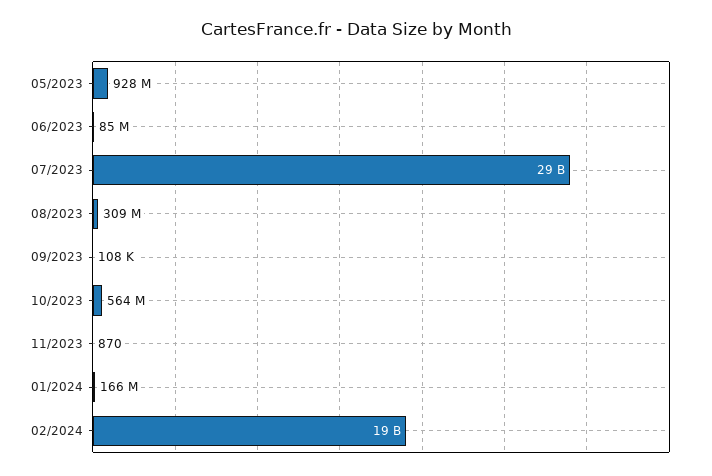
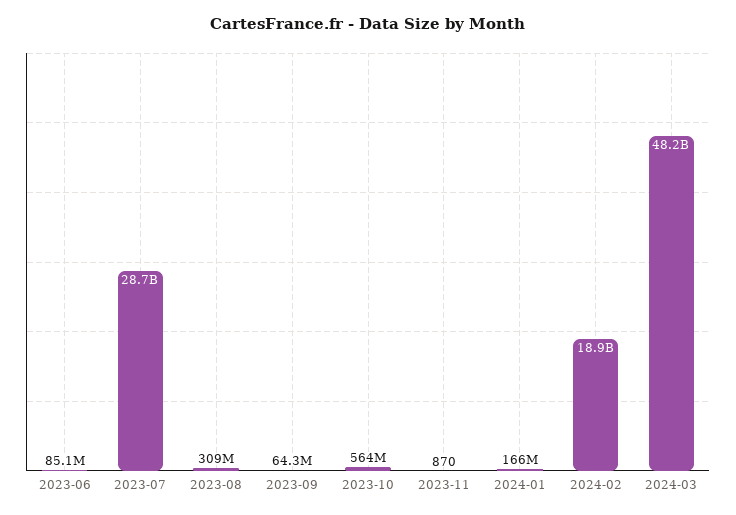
05/2023: 928000000 -> none
09/2023: 108000 -> 64300000
2024-03: none -> 48200000000

